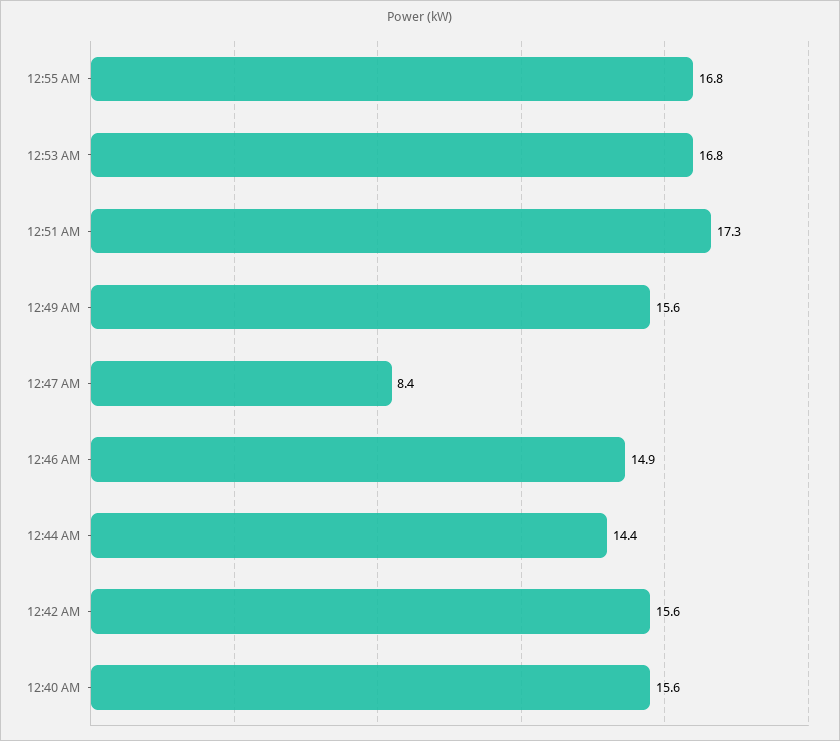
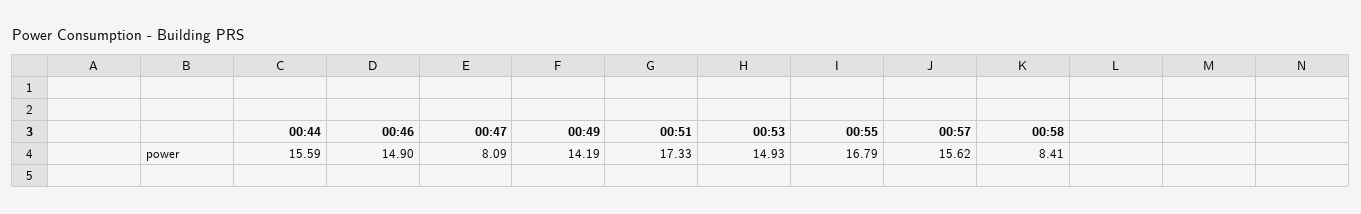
12:53 AM: 16.8 -> 14.93
12:49 AM: 15.6 -> 14.19
12:47 AM: 8.4 -> 8.09
12:44 AM: 14.4 -> 15.59
12:42 AM: 15.6 -> none
12:40 AM: 15.6 -> none
00:57: none -> 15.62
00:58: none -> 8.41

